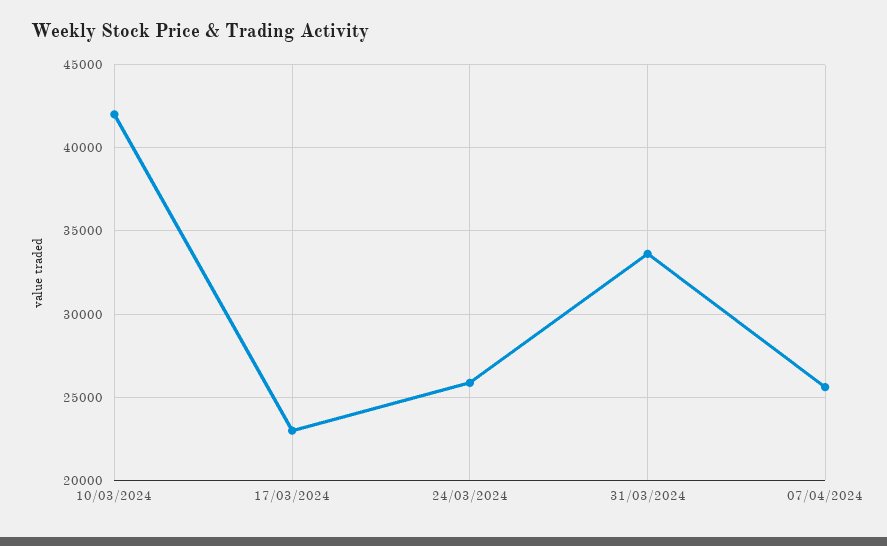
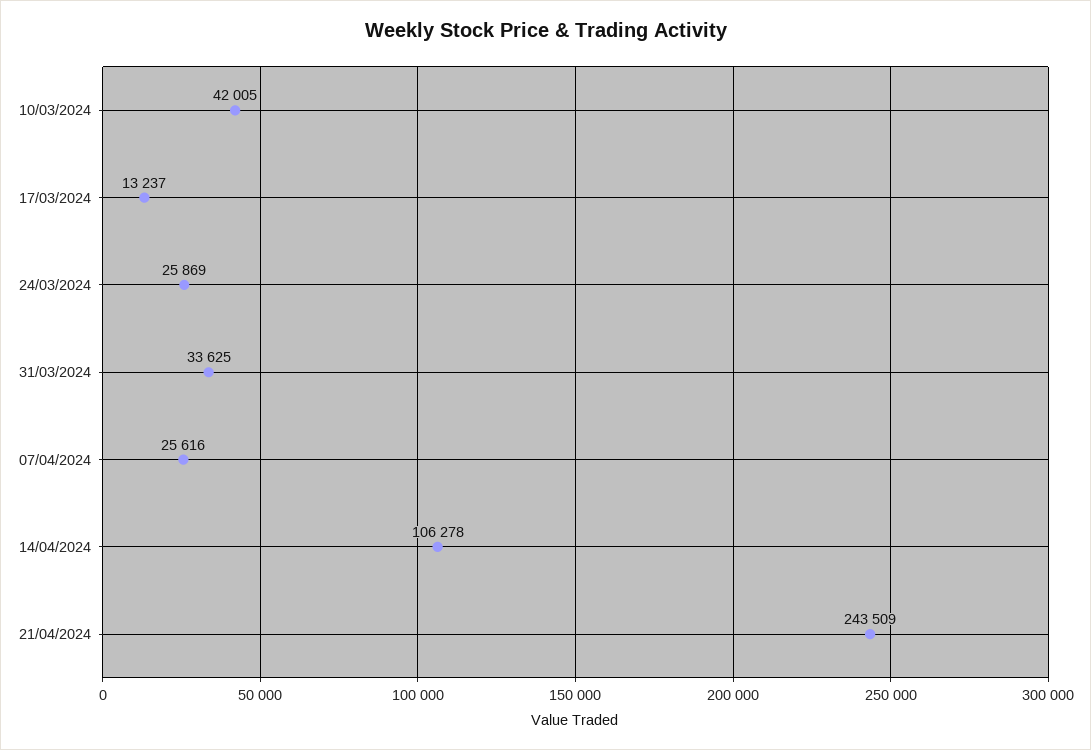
17/03/2024: 23000 -> 13237
14/04/2024: none -> 106278
21/04/2024: none -> 243509

